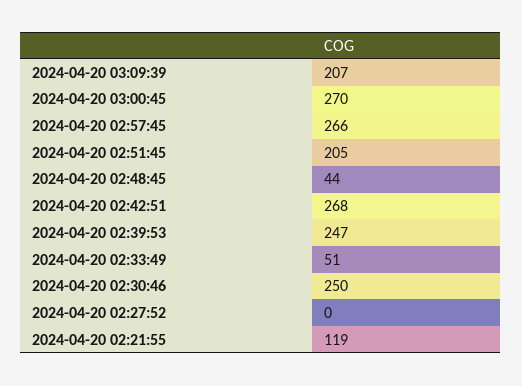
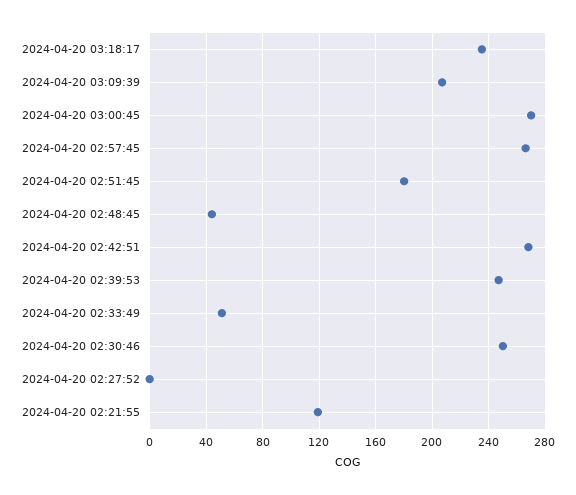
2024-04-20 02:51:45: 205 -> 180
2024-04-20 03:18:17: none -> 235

